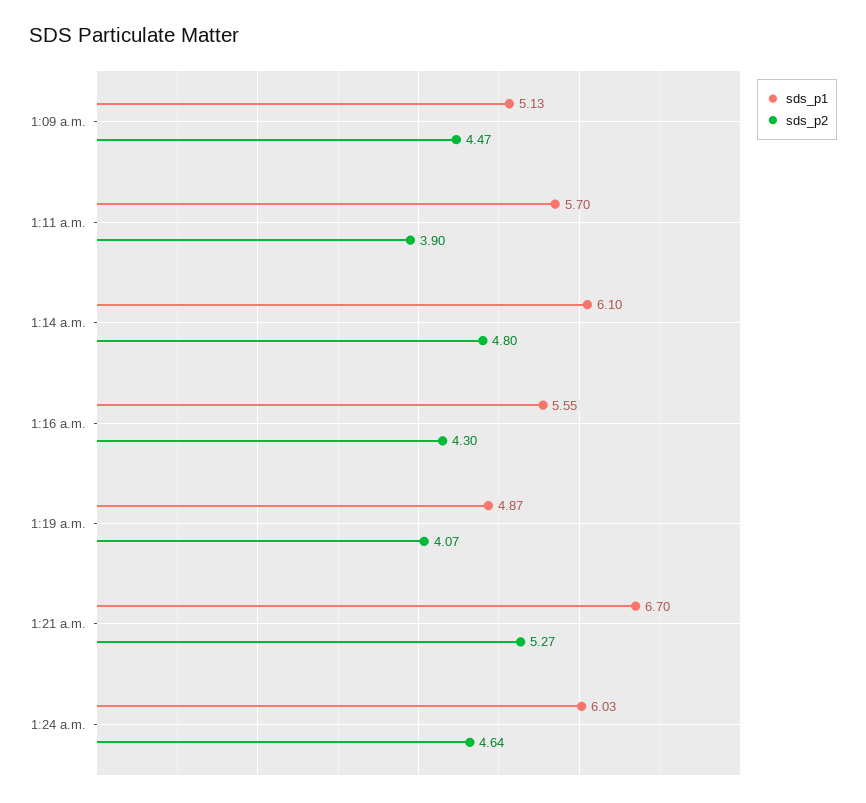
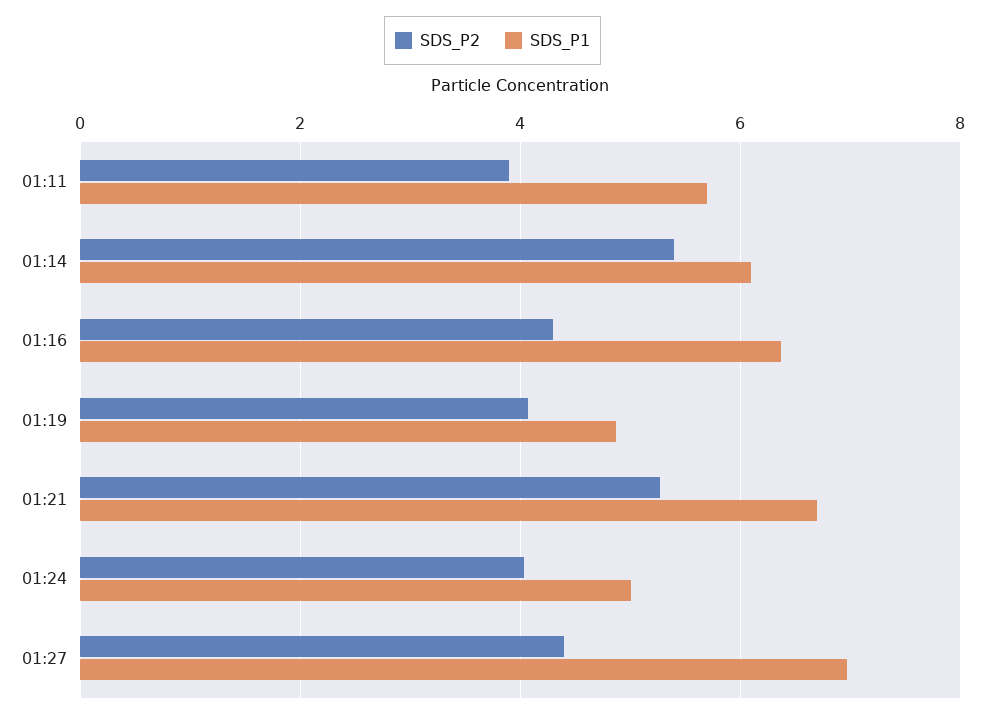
sds_p1, 1:09 a.m.: 5.13 -> none
sds_p2, 1:09 a.m.: 4.47 -> none
sds_p2, 1:14 a.m.: 4.8 -> 5.4
sds_p1, 1:16 a.m.: 5.55 -> 6.4
sds_p1, 1:24 a.m.: 6.03 -> 5
sds_p2, 1:24 a.m.: 4.64 -> 4
sds_p2, 01:27: none -> 4.4
sds_p1, 01:27: none -> 7

